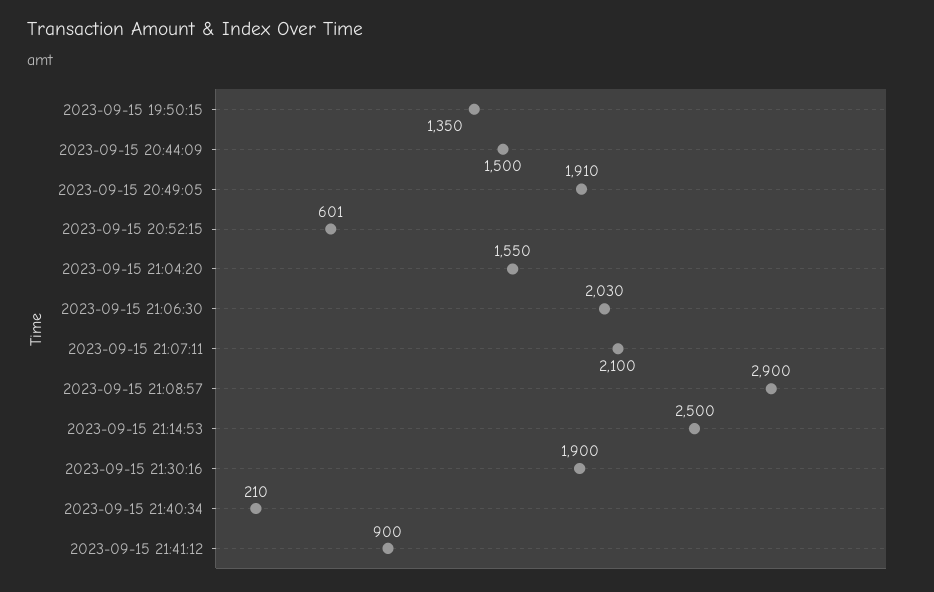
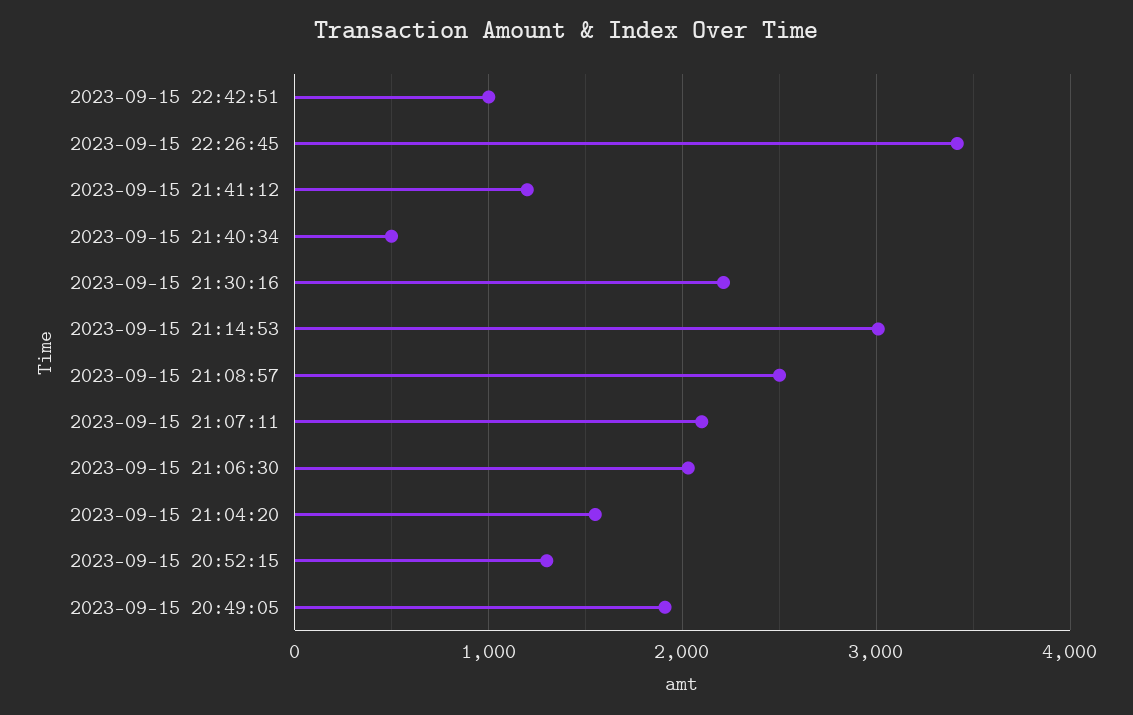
2023-09-15 19:50:15: 1350 -> none
2023-09-15 20:44:09: 1500 -> none
2023-09-15 20:52:15: 601 -> 1300
2023-09-15 21:08:57: 2900 -> 2500
2023-09-15 21:14:53: 2500 -> 3000
2023-09-15 21:30:16: 1900 -> 2200
2023-09-15 21:40:34: 210 -> 500
2023-09-15 21:41:12: 900 -> 1200
2023-09-15 22:42:51: none -> 1000
2023-09-15 22:26:45: none -> 3400

